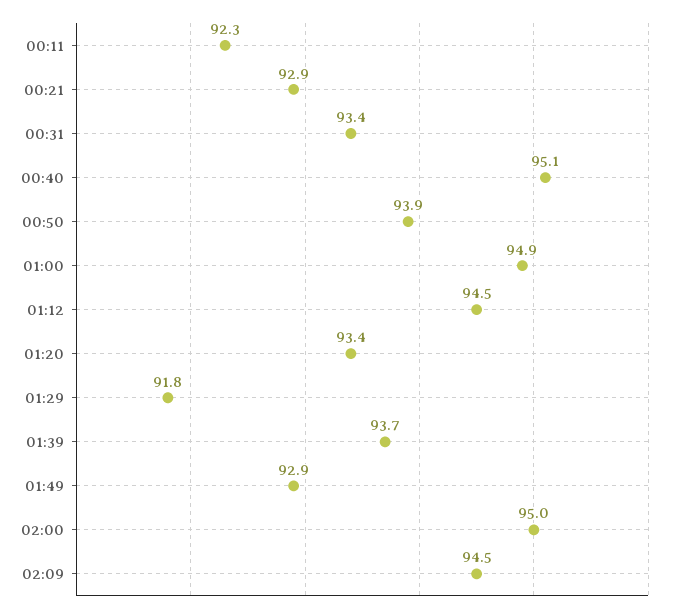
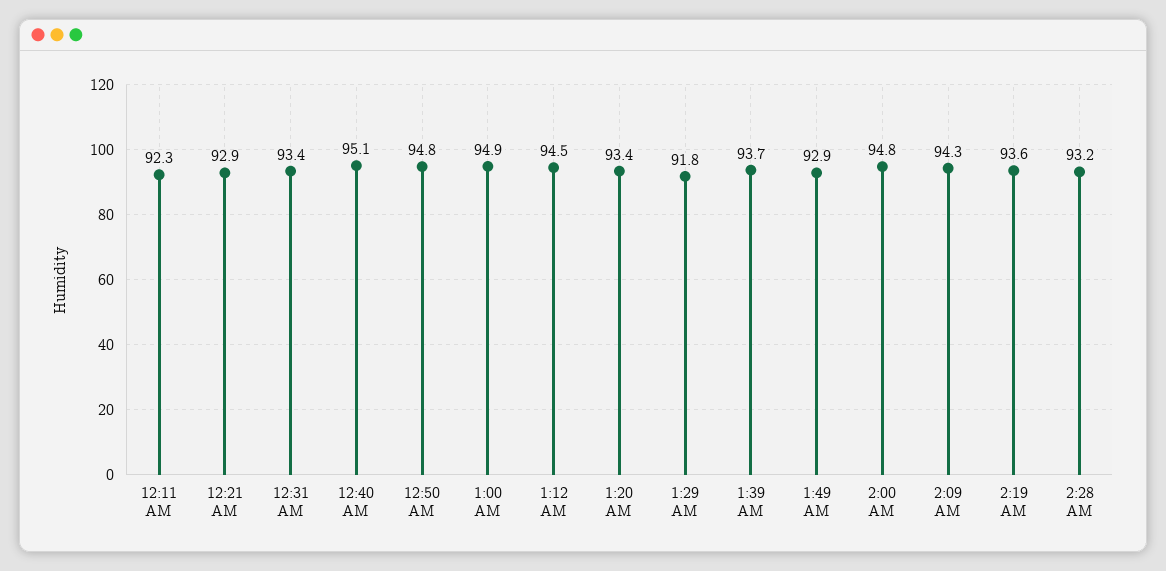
00:50: 93.9 -> 94.8
02:00: 95 -> 94.8
02:09: 94.5 -> 94.3
2:19 AM: none -> 93.6
2:28 AM: none -> 93.2

